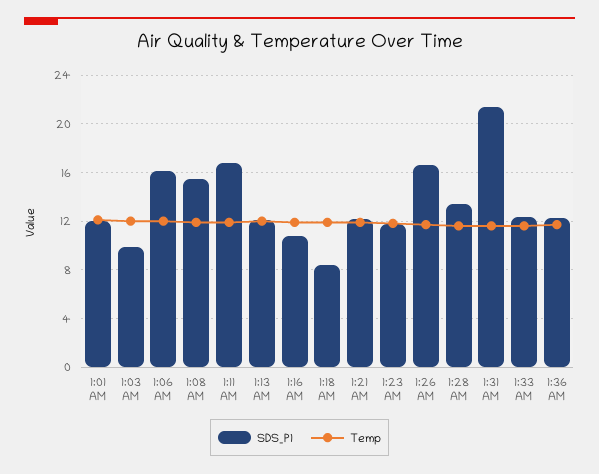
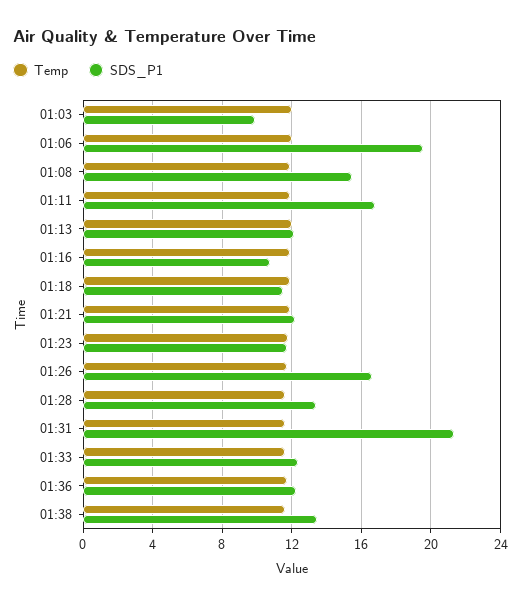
SDS_P1, 1:01 AM: 12 -> none
Temp, 1:01 AM: 12 -> none
SDS_P1, 1:06 AM: 16 -> 19.5
SDS_P1, 1:18 AM: 8.5 -> 11.5
Temp, 01:38: none -> 11.5
SDS_P1, 01:38: none -> 13.5

